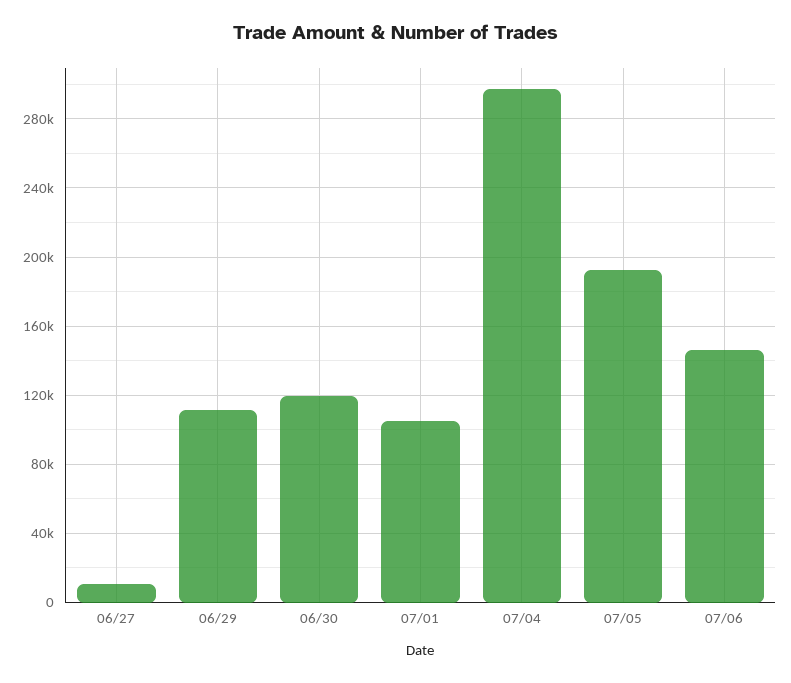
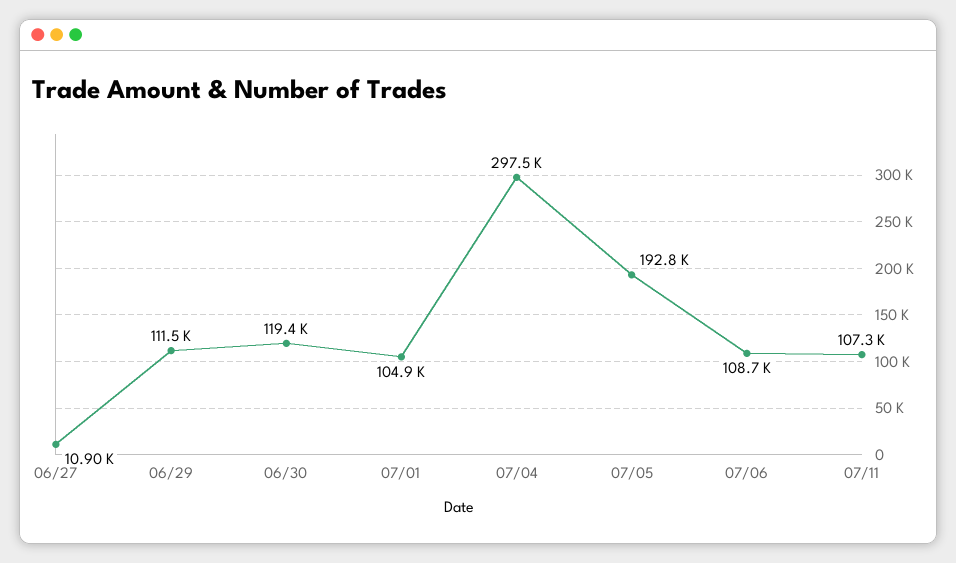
07/06: 145000 -> 108700
07/11: none -> 107300

